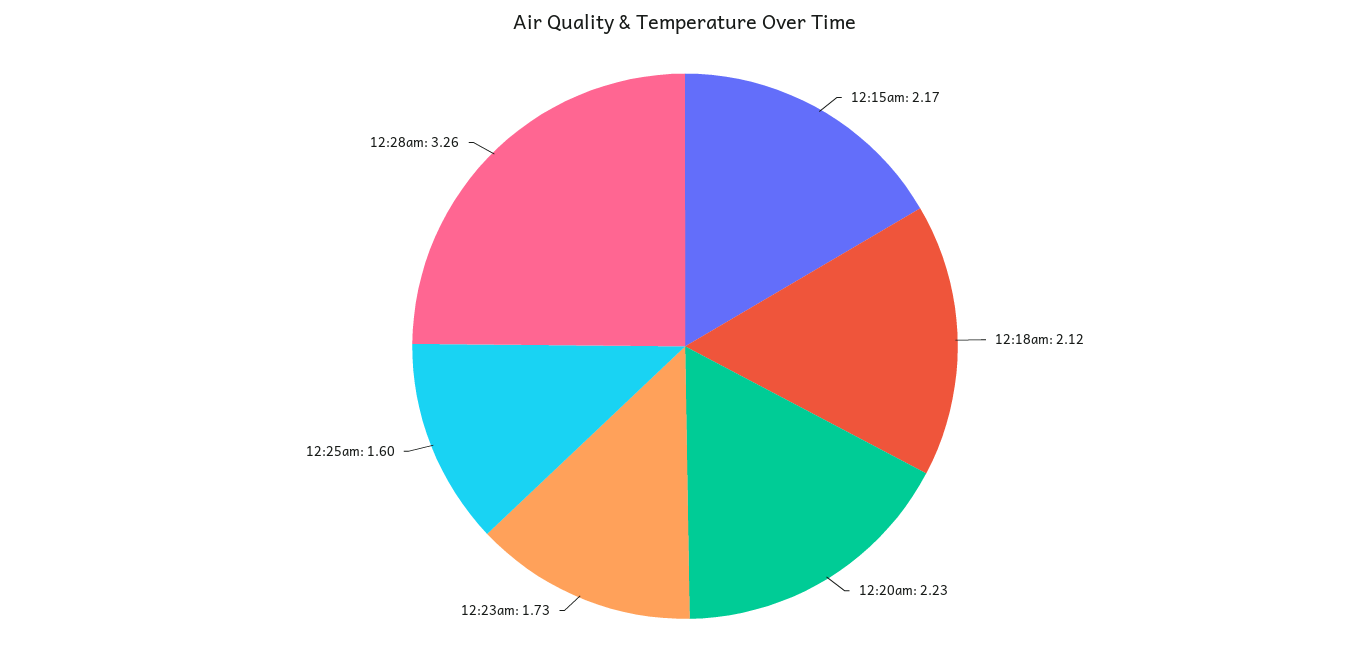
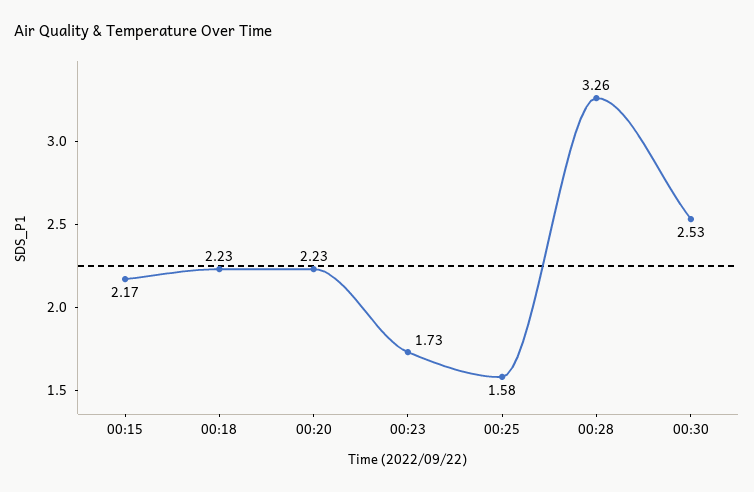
12:18am: 2.12 -> 2.23
12:25am: 1.6 -> 1.58
00:30: none -> 2.53

